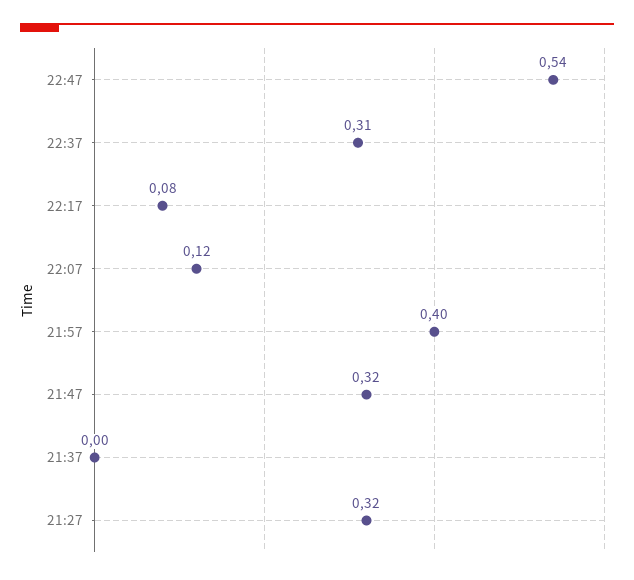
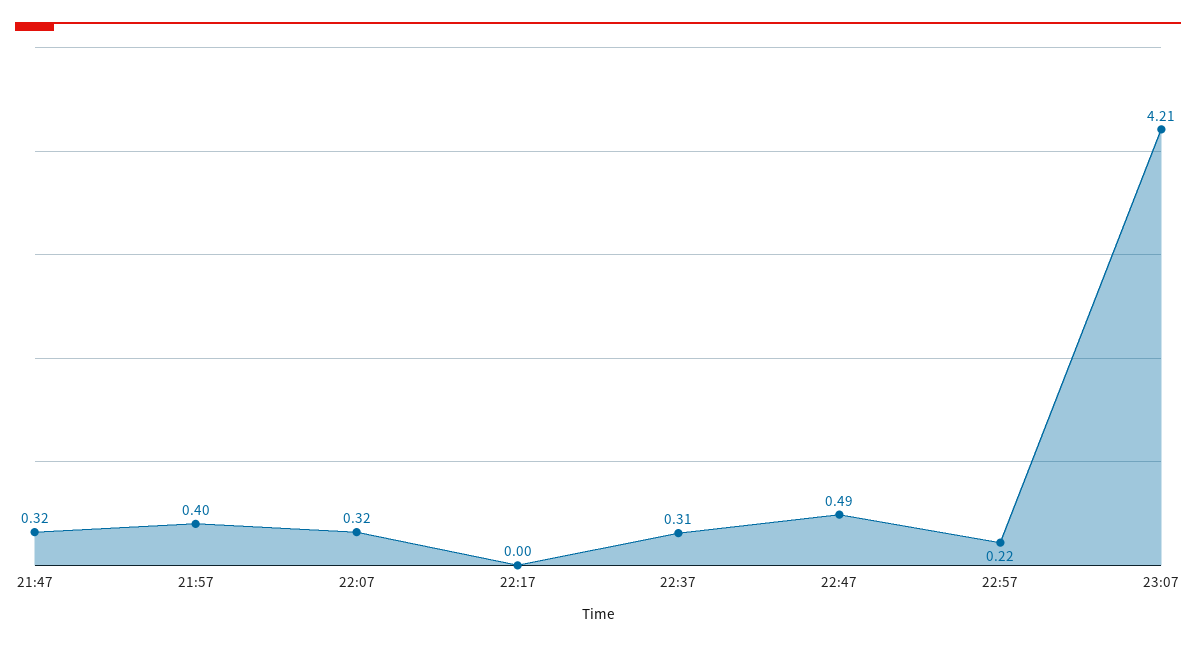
22:47: 0.54 -> 0.49
22:17: 0.08 -> 0
22:07: 0.12 -> 0.32
21:37: 0 -> none
21:27: 0.32 -> none
22:57: none -> 0.22
23:07: none -> 4.21

